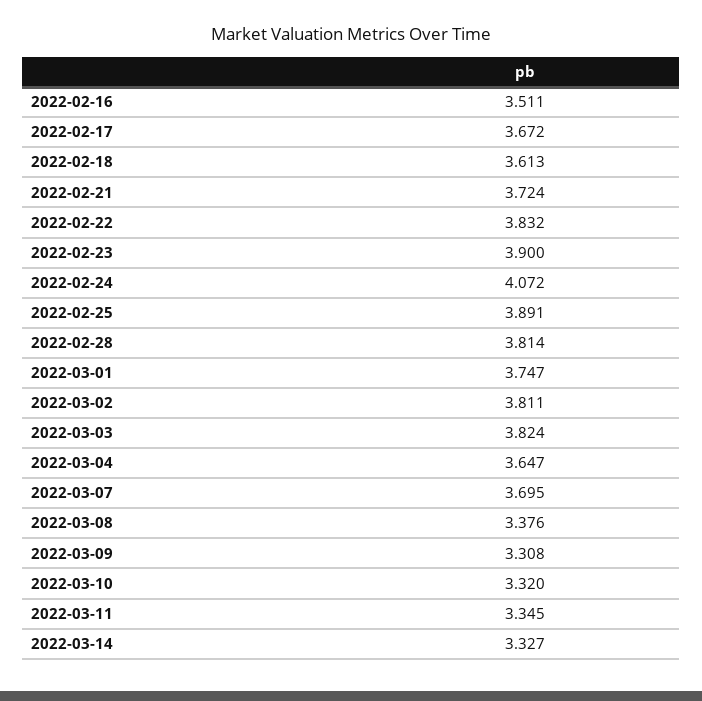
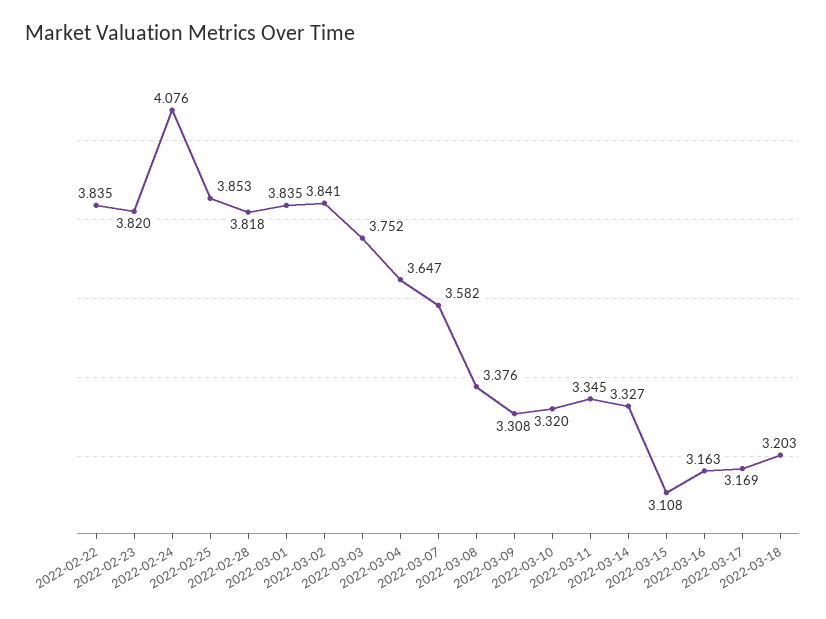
2022-02-16: 3.511 -> none
2022-02-17: 3.672 -> none
2022-02-18: 3.613 -> none
2022-02-21: 3.724 -> none
2022-02-22: 3.832 -> 3.835
2022-02-23: 3.9 -> 3.82
2022-02-24: 4.072 -> 4.076
2022-02-25: 3.891 -> 3.853
2022-02-28: 3.814 -> 3.818
2022-03-01: 3.747 -> 3.835
2022-03-02: 3.811 -> 3.841
2022-03-03: 3.824 -> 3.752
2022-03-07: 3.695 -> 3.582
2022-03-15: none -> 3.108
2022-03-16: none -> 3.163
2022-03-17: none -> 3.169
2022-03-18: none -> 3.203

